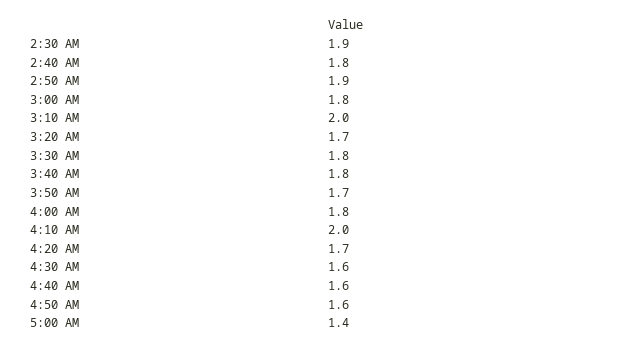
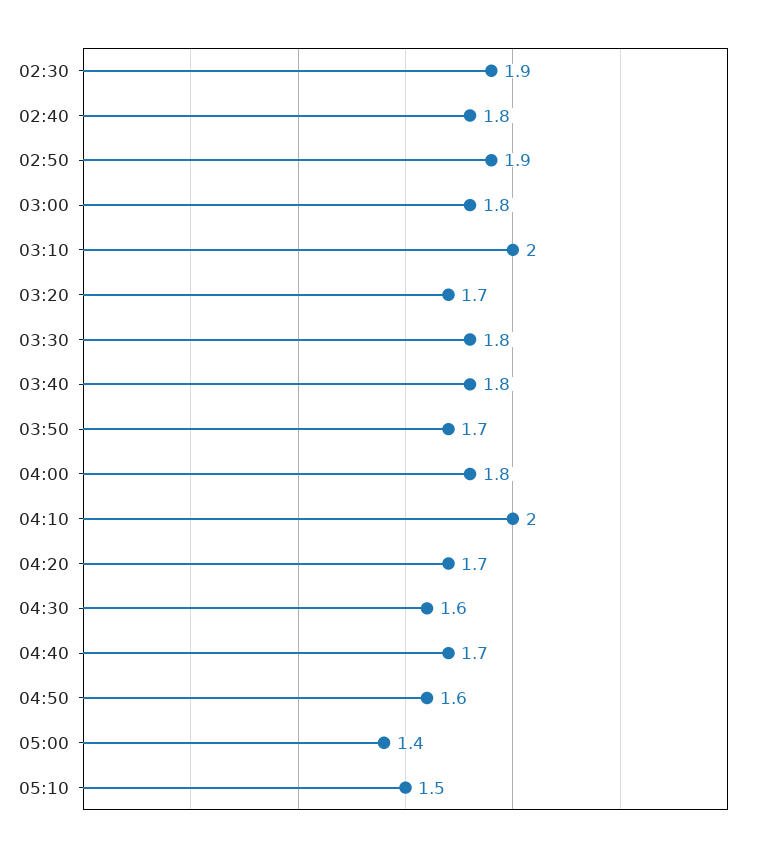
4:40 AM: 1.6 -> 1.7
05:10: none -> 1.5

